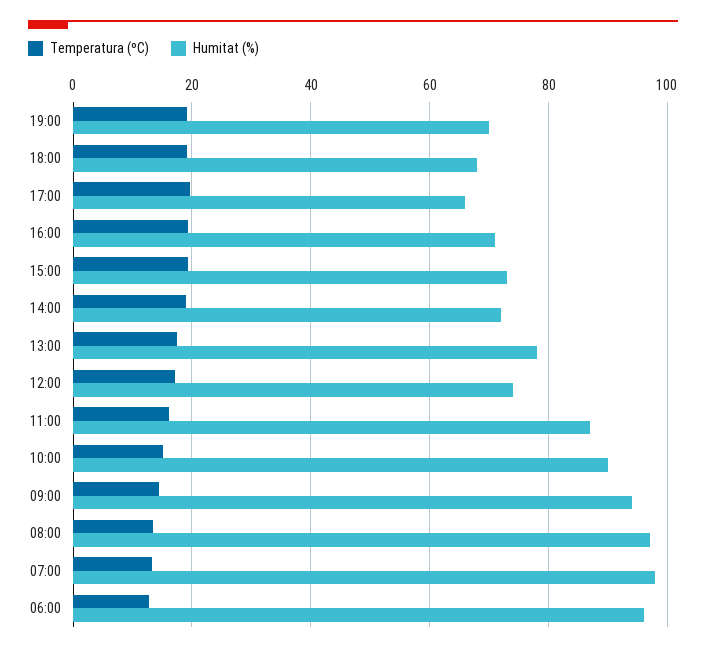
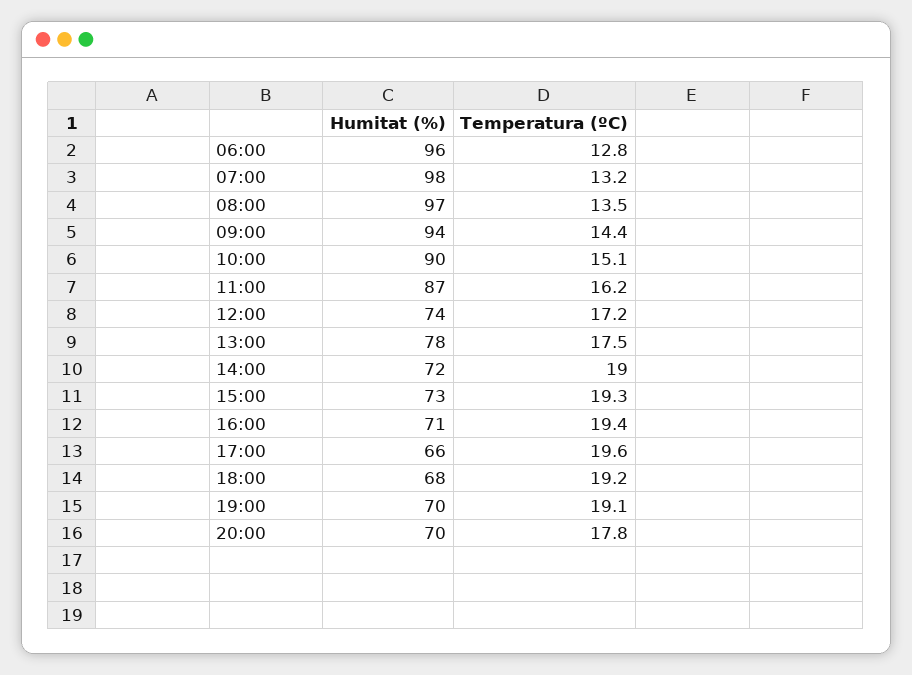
Humitat (%), 20:00: none -> 70
Temperatura (ºC), 20:00: none -> 17.8

